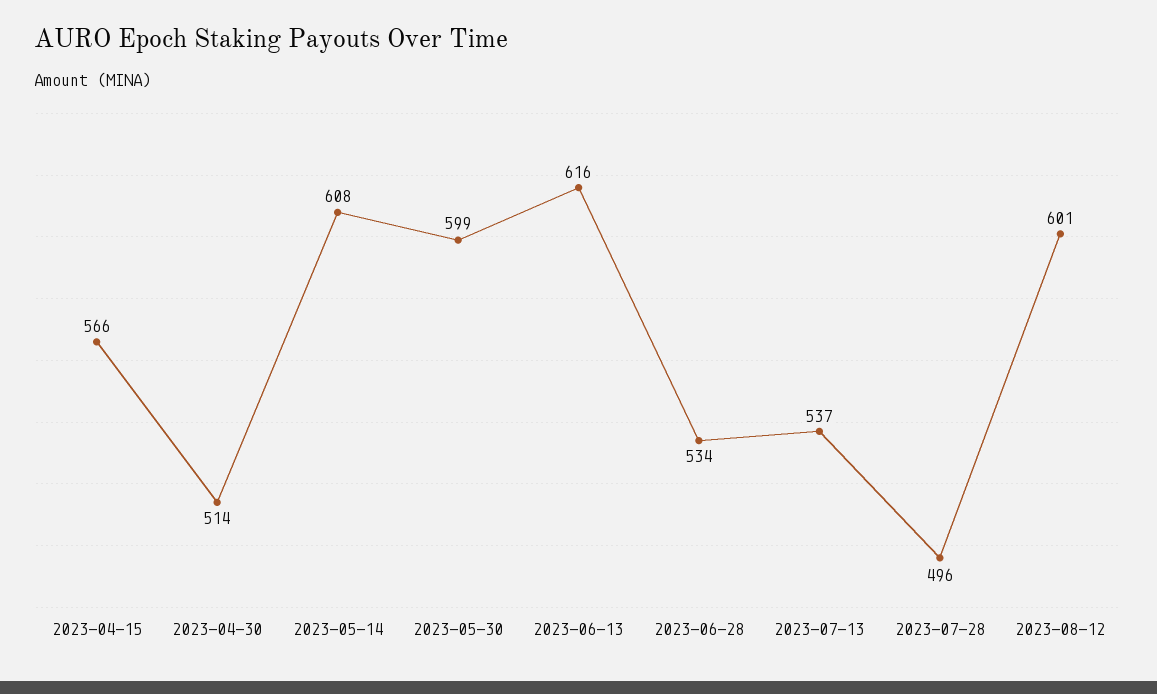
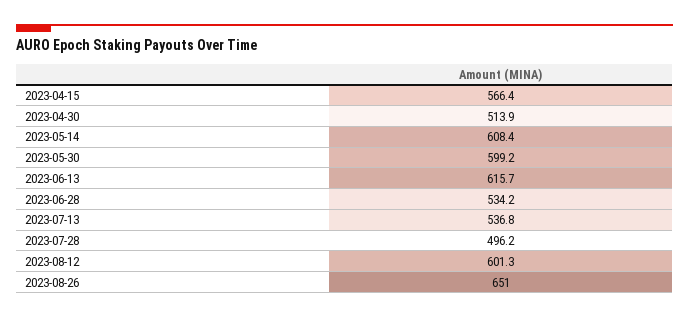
2023-08-26: none -> 651

